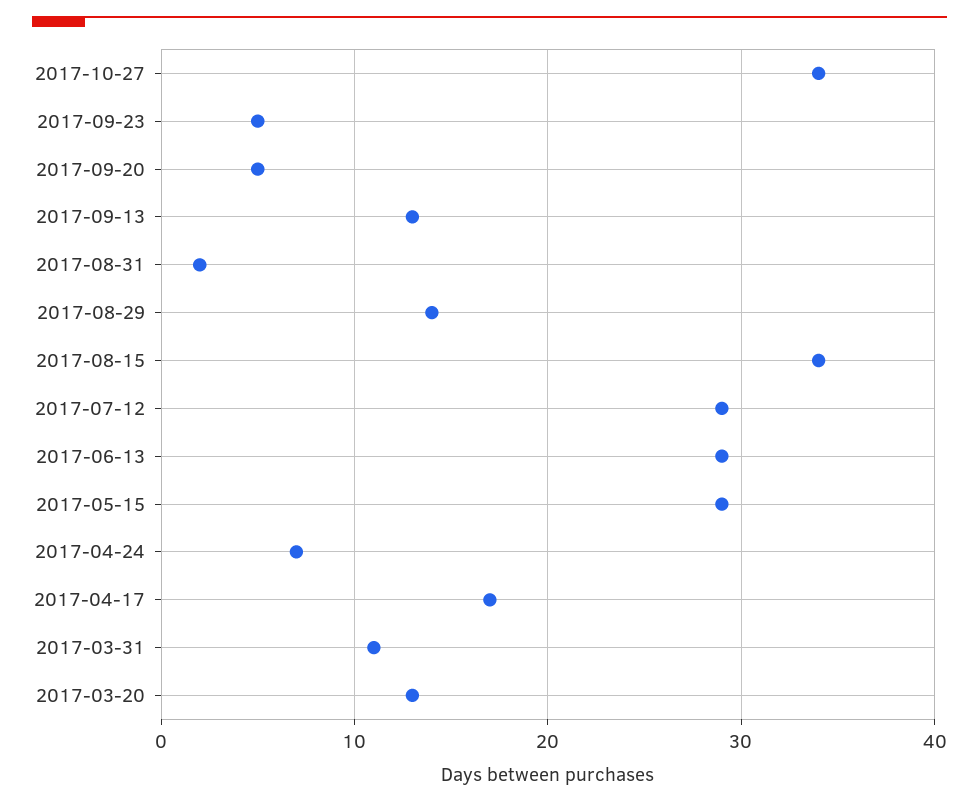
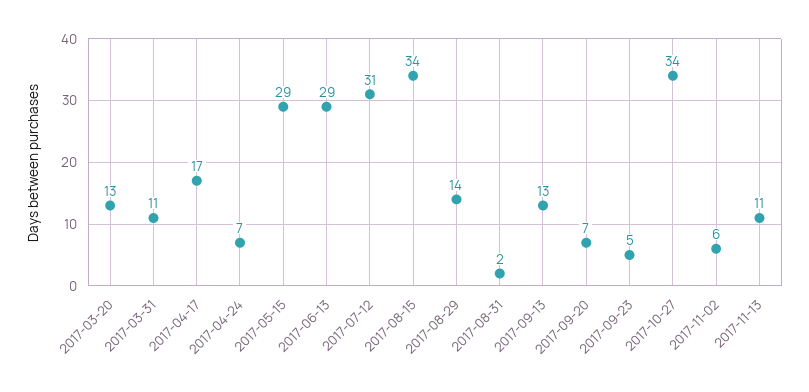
2017-09-20: 5 -> 7
2017-07-12: 29 -> 31
2017-11-02: none -> 6
2017-11-13: none -> 11

